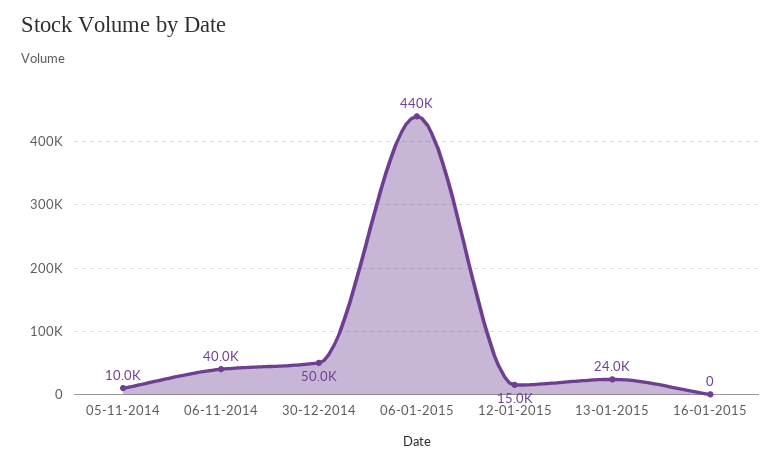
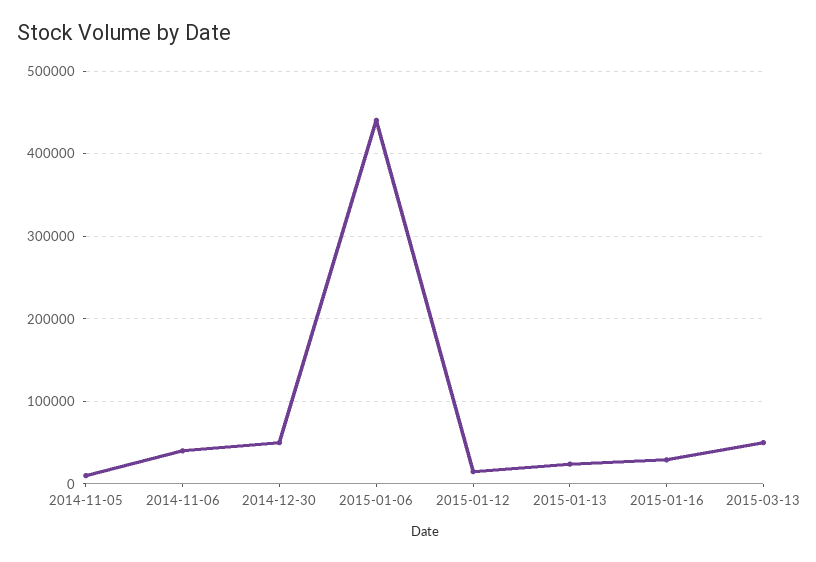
16-01-2015: 0 -> 30000
2015-03-13: none -> 50000

